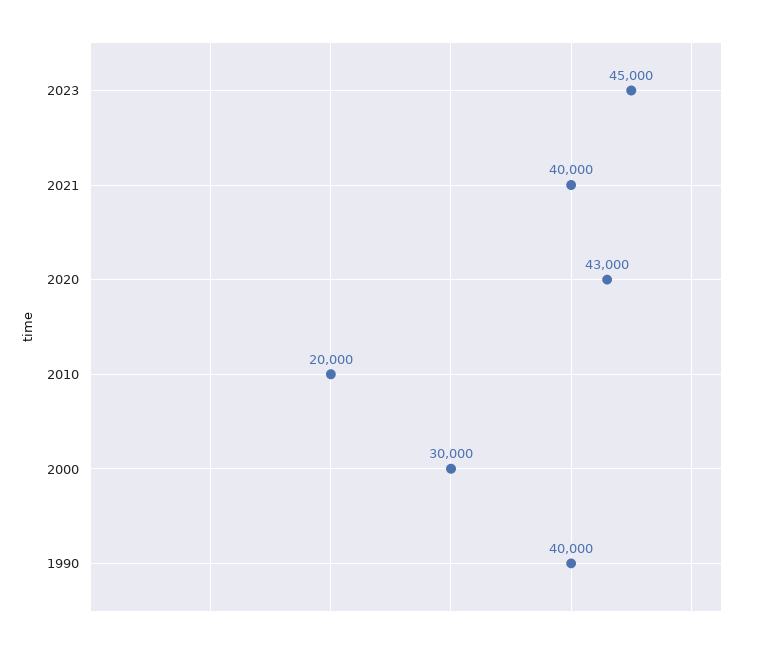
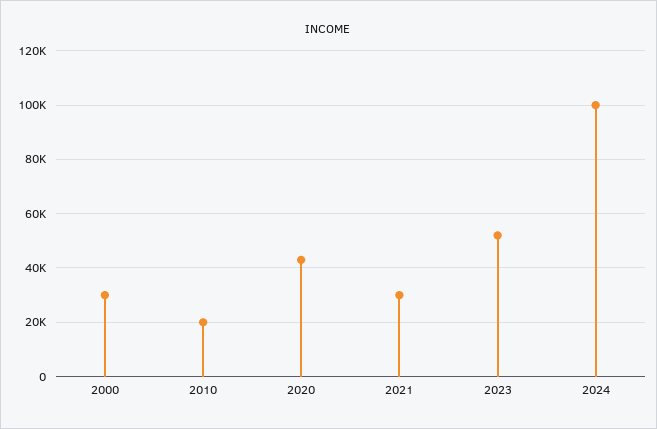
2023: 45000 -> 52500
2021: 40000 -> 30000
1990: 40000 -> none
2024: none -> 100000

